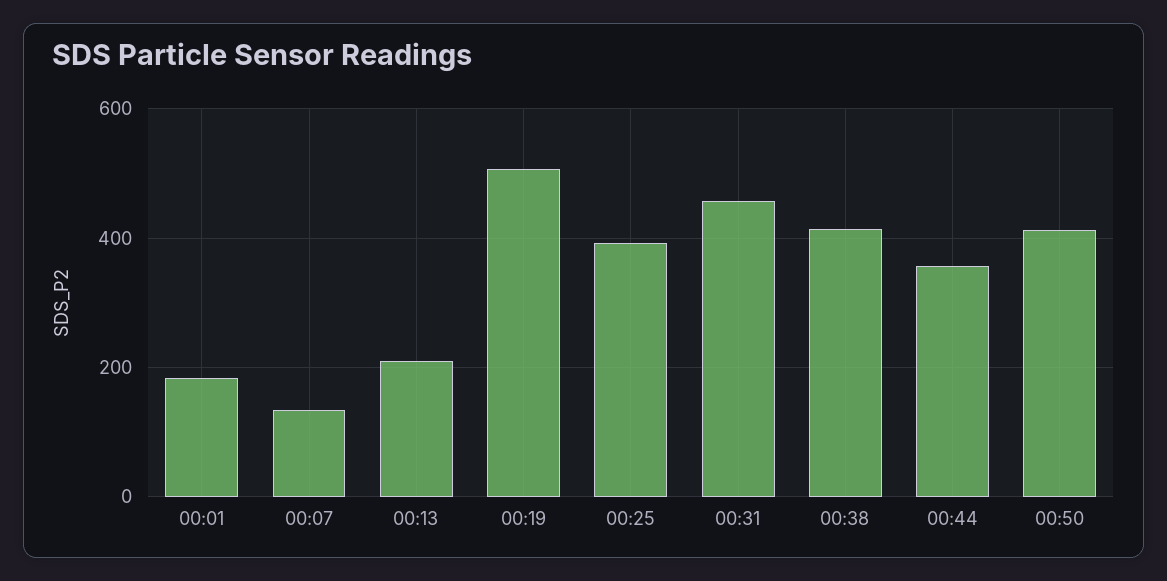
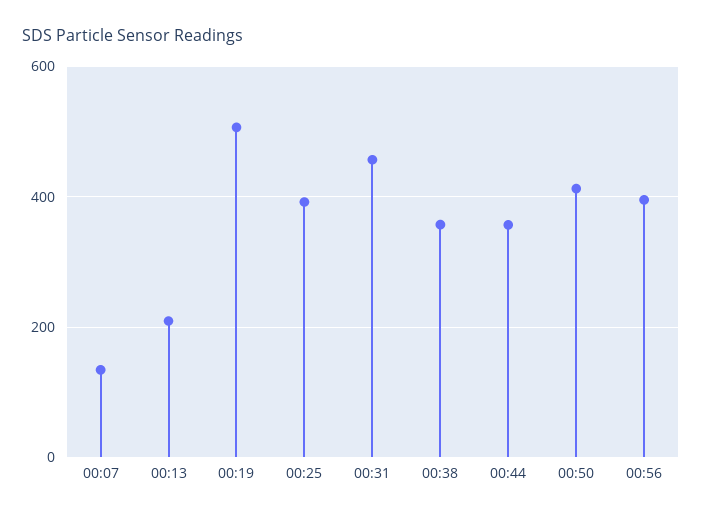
00:01: 180 -> none
00:38: 420 -> 360
00:56: none -> 400

